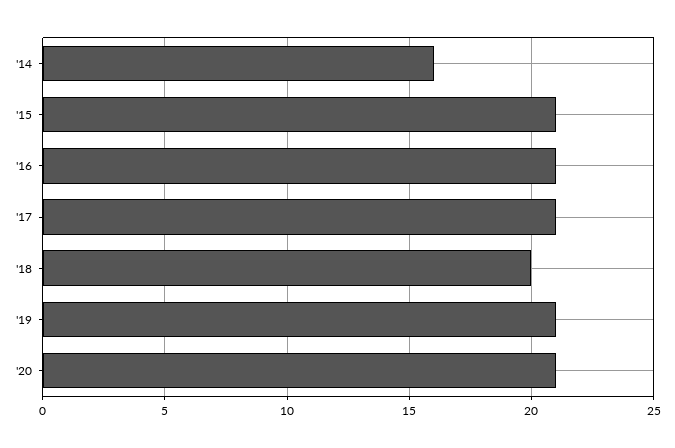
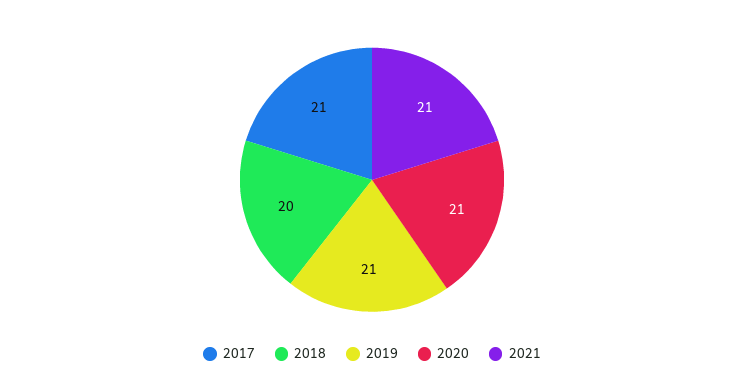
'14: 16 -> none
'15: 21 -> none
'16: 21 -> none
2021: none -> 21

